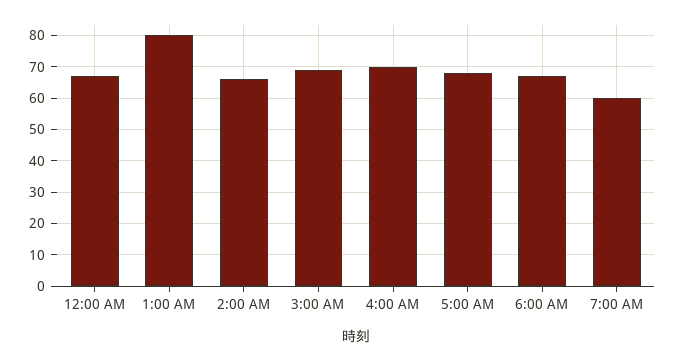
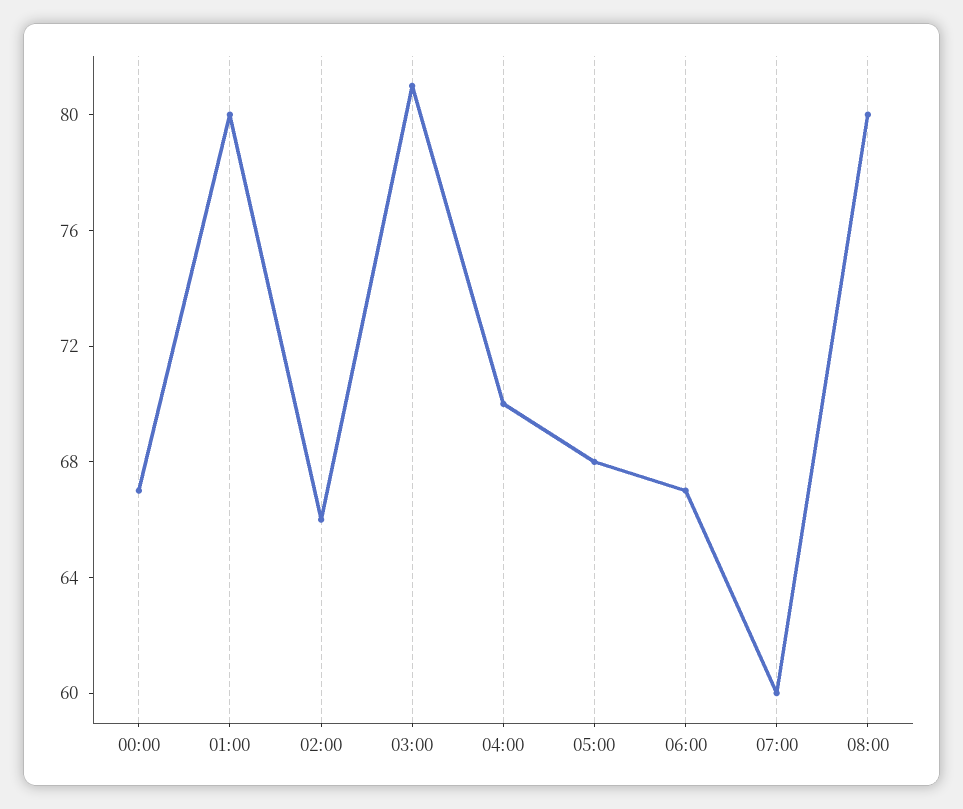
3:00 AM: 70 -> 81
08:00: none -> 80

